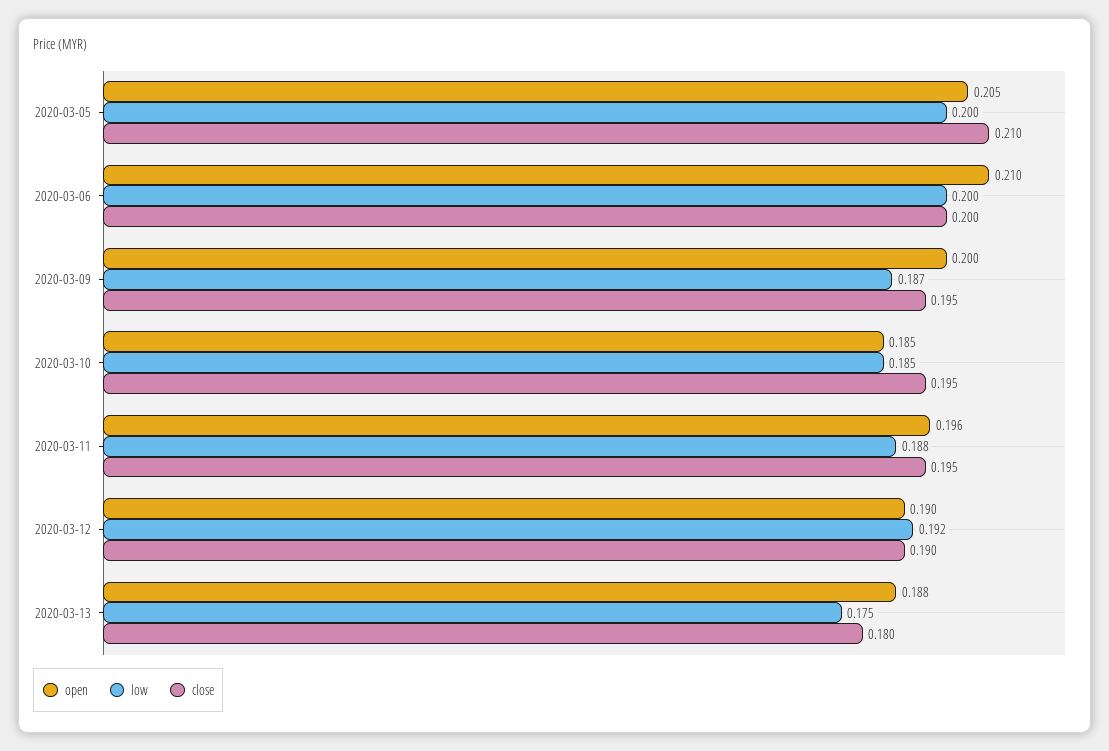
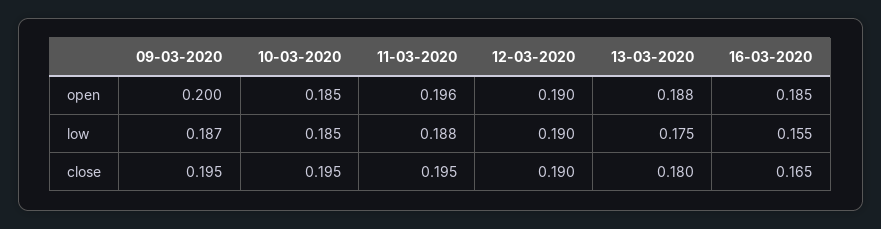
open, 2020-03-05: 0.205 -> none
low, 2020-03-05: 0.2 -> none
close, 2020-03-05: 0.21 -> none
open, 2020-03-06: 0.21 -> none
low, 2020-03-06: 0.2 -> none
close, 2020-03-06: 0.2 -> none
low, 2020-03-12: 0.192 -> 0.19
open, 16-03-2020: none -> 0.185
low, 16-03-2020: none -> 0.155
close, 16-03-2020: none -> 0.165

